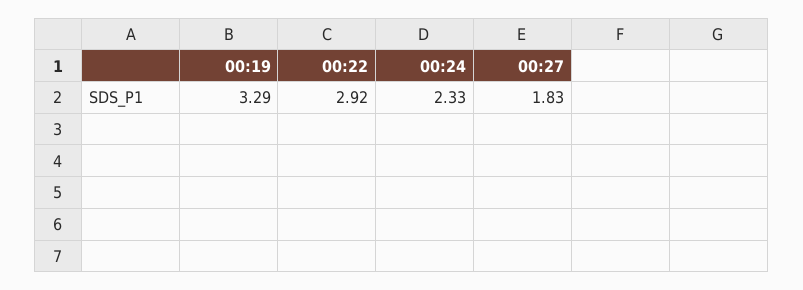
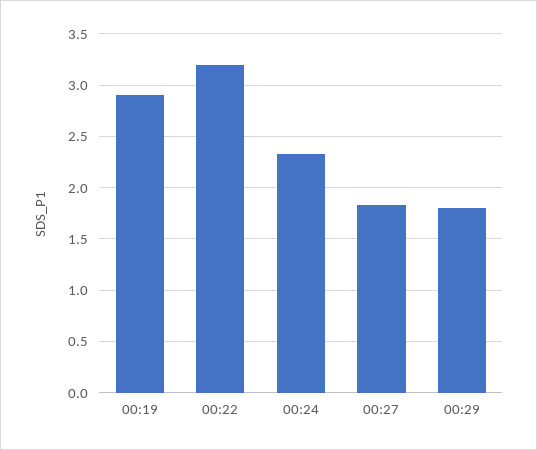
00:19: 3.29 -> 2.9
00:22: 2.92 -> 3.2
00:29: none -> 1.8

